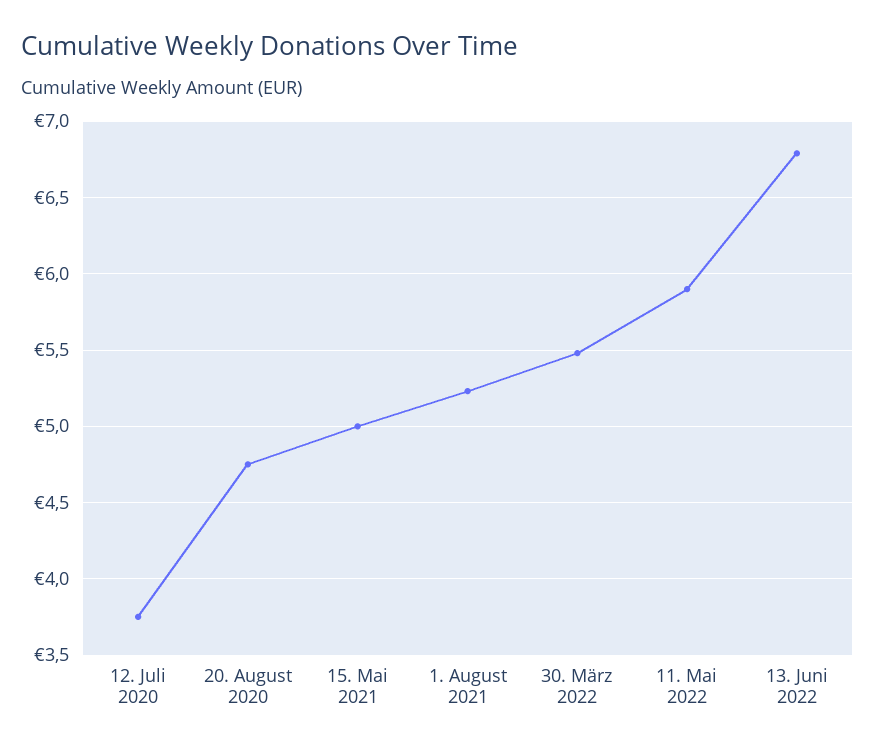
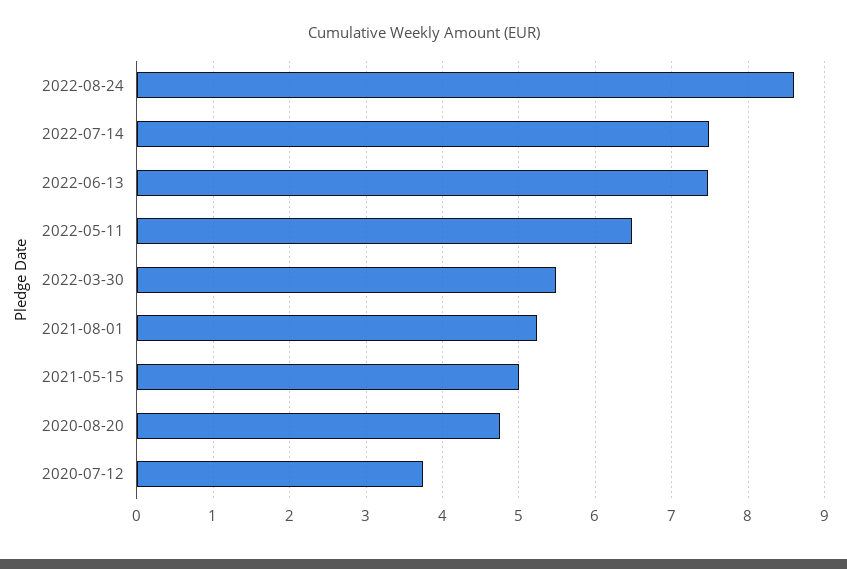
11. Mai 2022: 5.9 -> 6.5
13. Juni 2022: 6.8 -> 7.5
2022-08-24: none -> 8.6
2022-07-14: none -> 7.5

